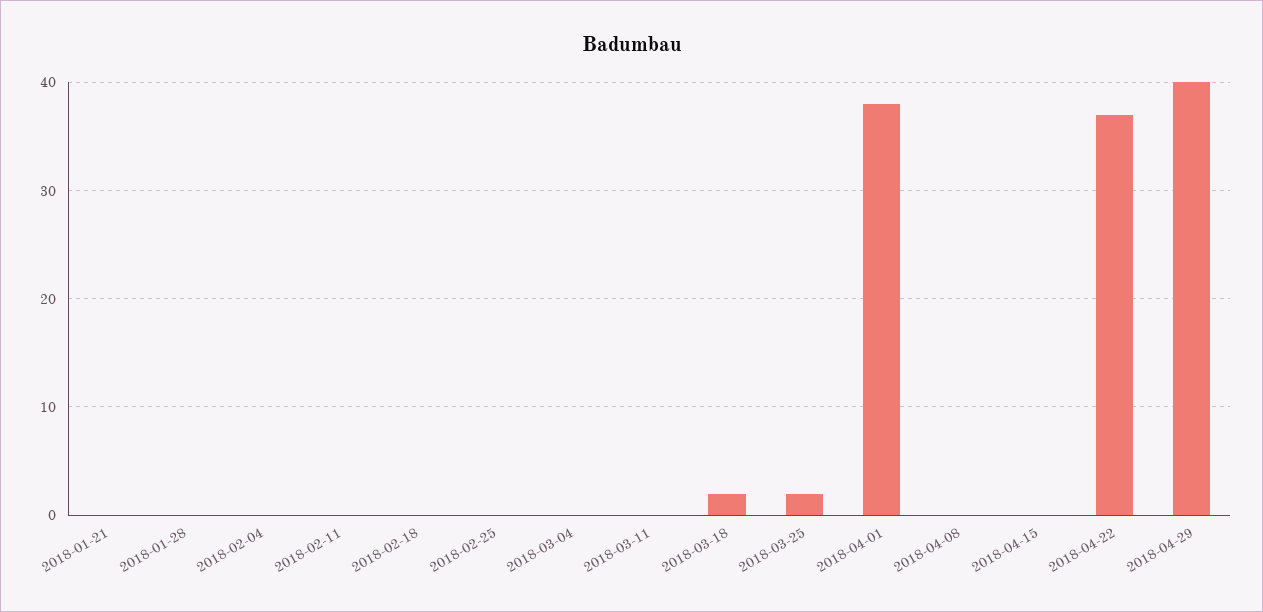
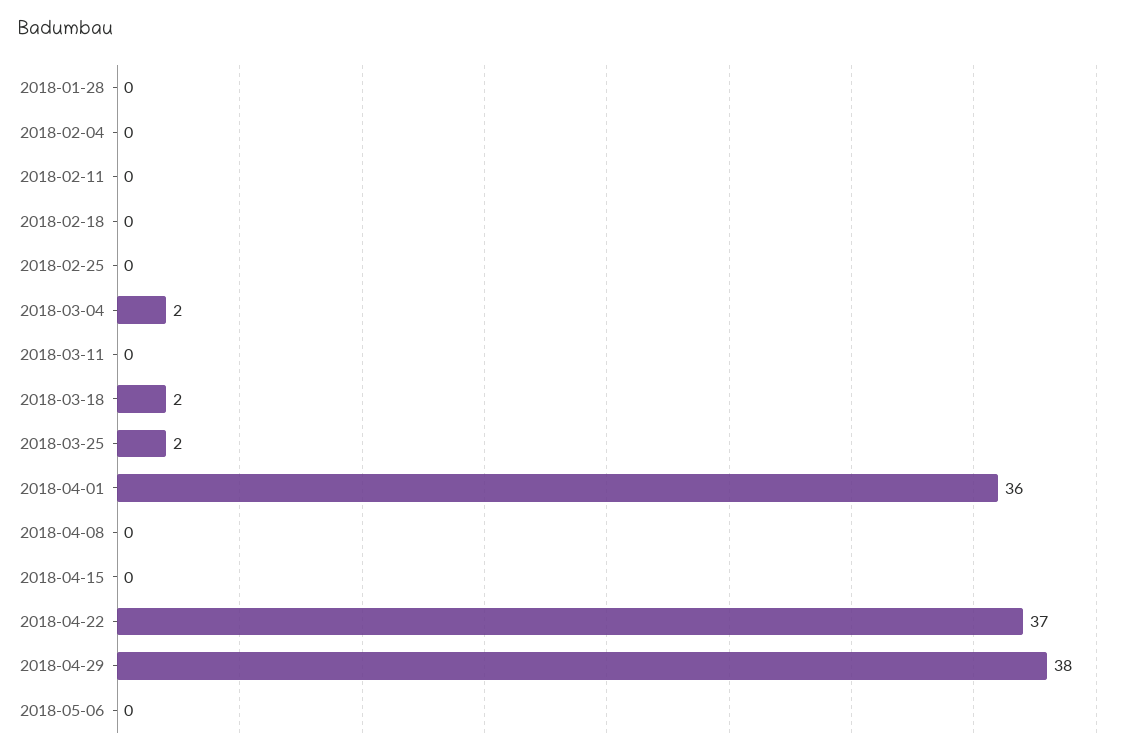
2018-01-21: 0 -> none
2018-03-04: 0 -> 2
2018-04-01: 38 -> 36
2018-04-29: 40 -> 38
2018-05-06: none -> 0

